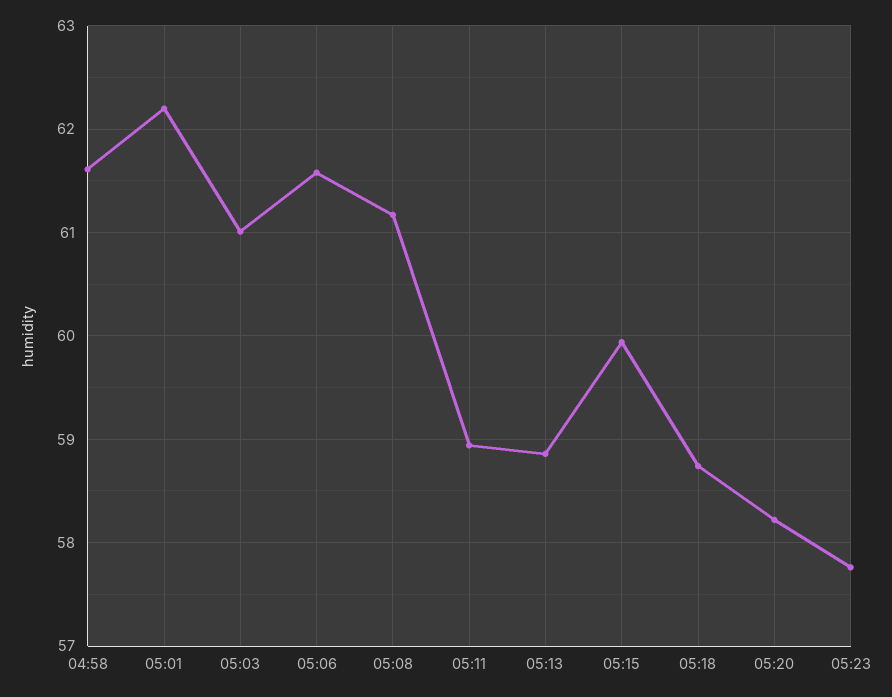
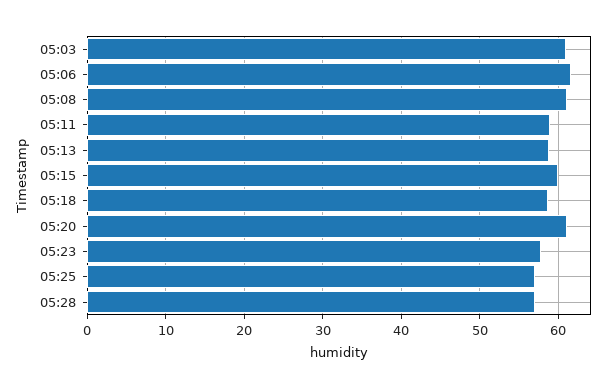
04:58: 61.6 -> none
05:01: 62.2 -> none
05:20: 58.2 -> 61
05:25: none -> 57
05:28: none -> 57

